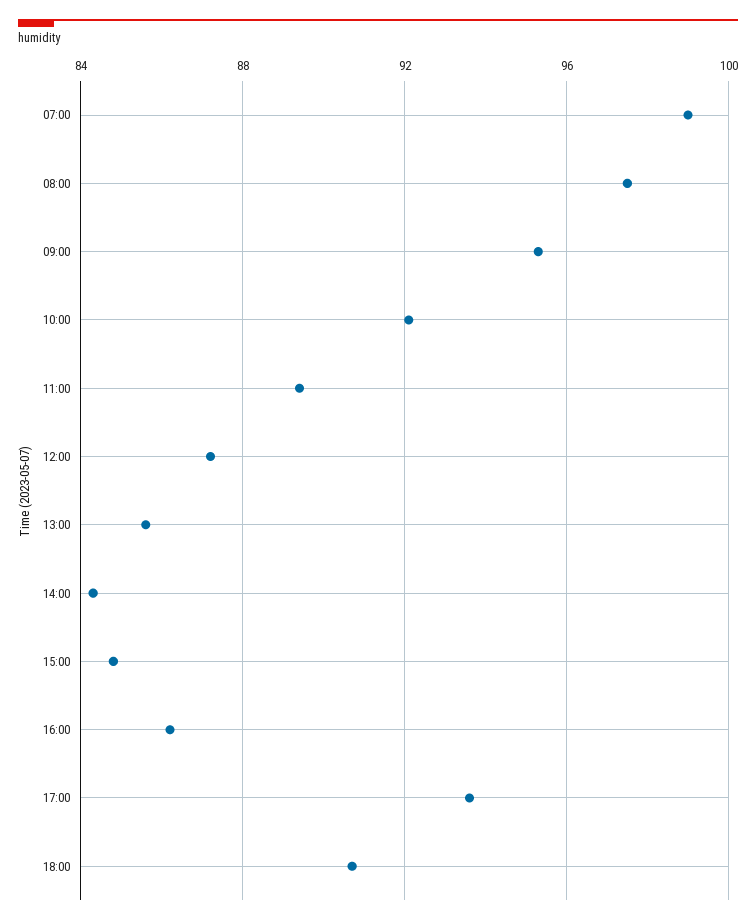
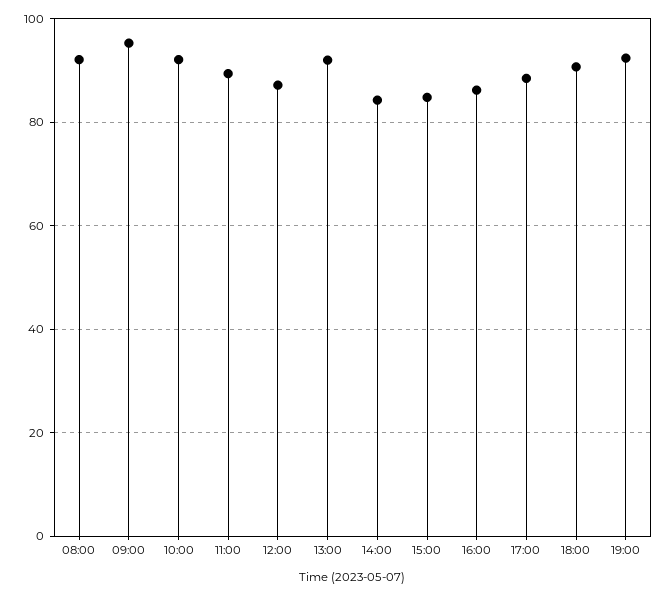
07:00: 99 -> none
08:00: 97.5 -> 92
13:00: 85.5 -> 92
17:00: 93.5 -> 88
19:00: none -> 92

